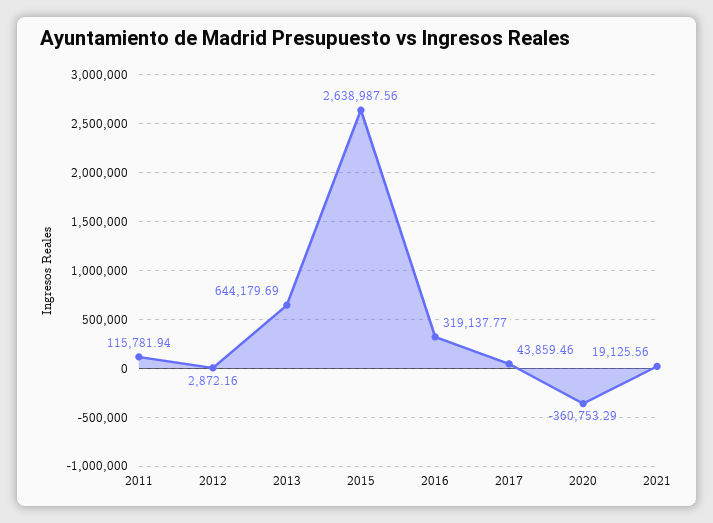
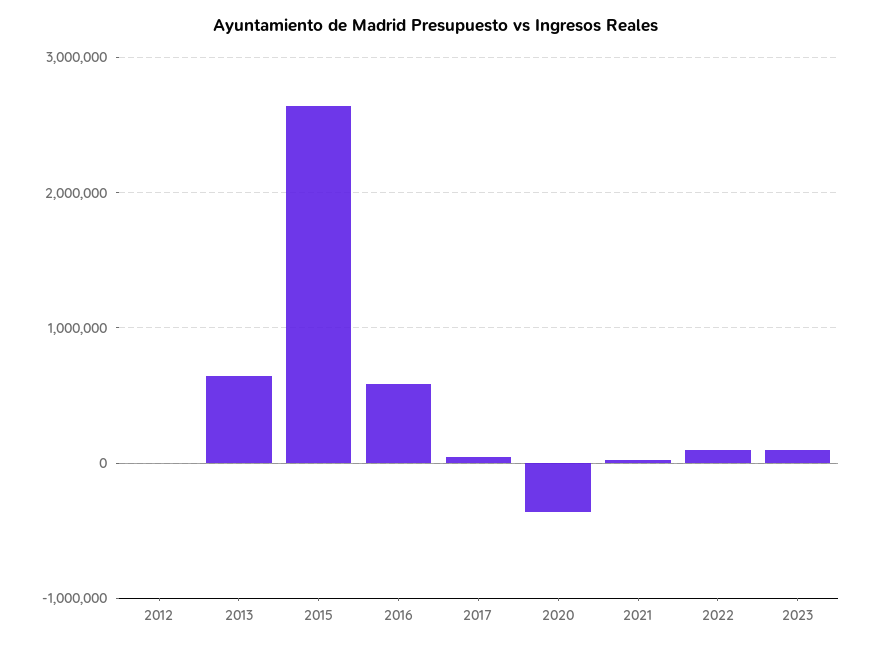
2011: 115781.94 -> none
2016: 319137.77 -> 600000
2022: none -> 100000
2023: none -> 100000

